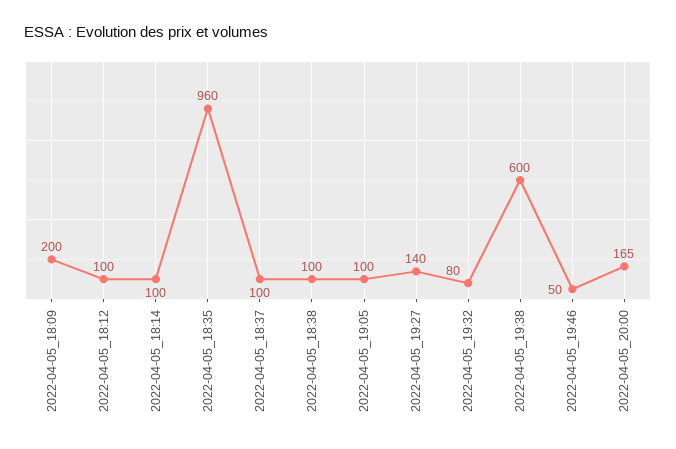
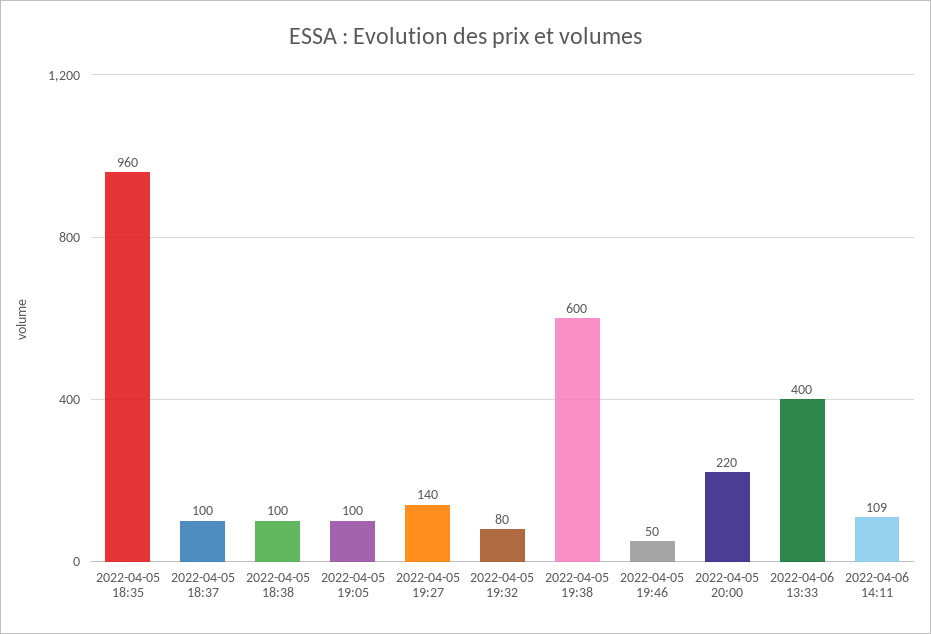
2022-04-05_18:09: 200 -> none
2022-04-05_18:12: 100 -> none
2022-04-05_18:14: 100 -> none
2022-04-05_20:00: 165 -> 220
2022-04-06 13:33: none -> 400
2022-04-06 14:11: none -> 109

